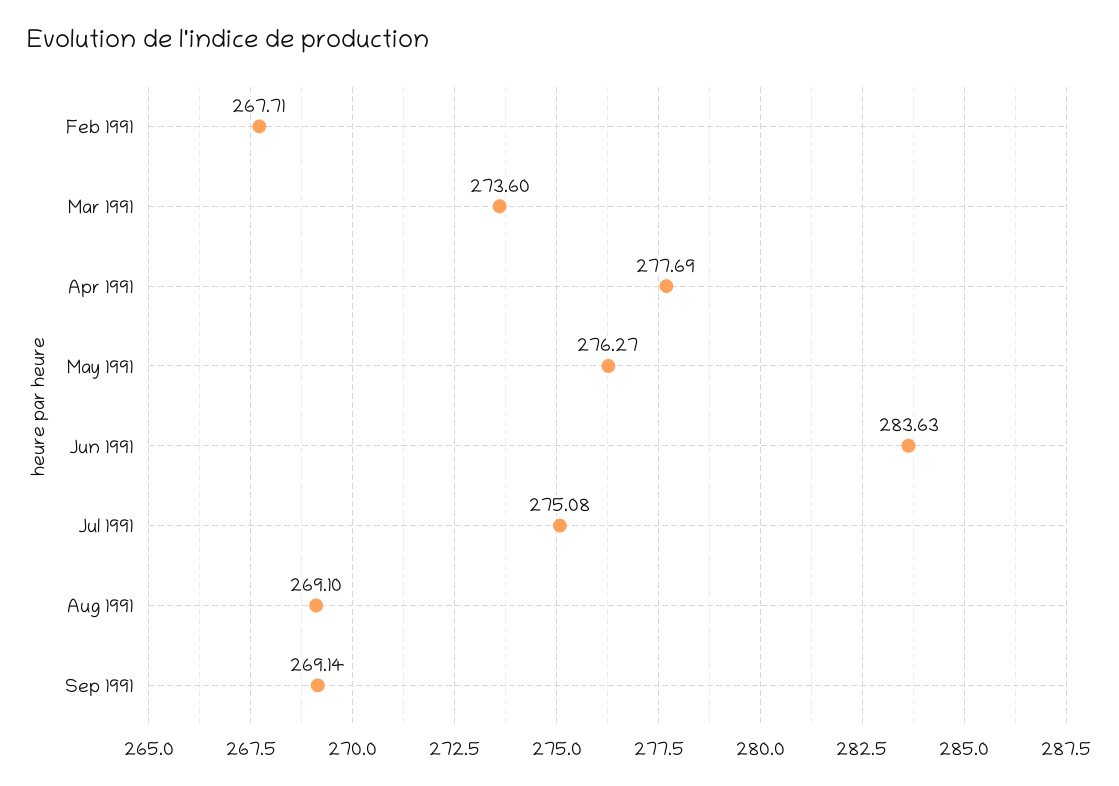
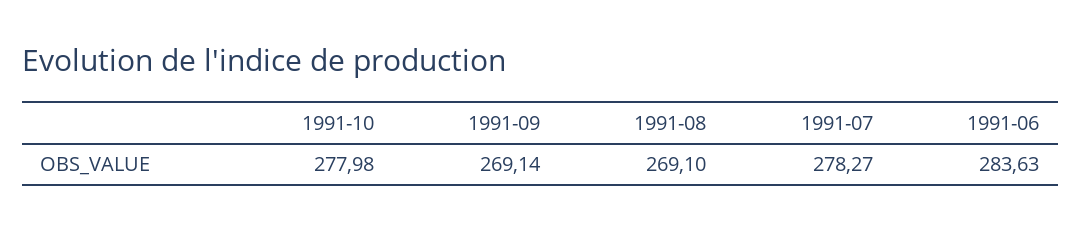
Feb 1991: 267.71 -> none
Mar 1991: 273.6 -> none
Apr 1991: 277.69 -> none
May 1991: 276.27 -> none
Jul 1991: 275.08 -> 278.27
1991-10: none -> 277.98

